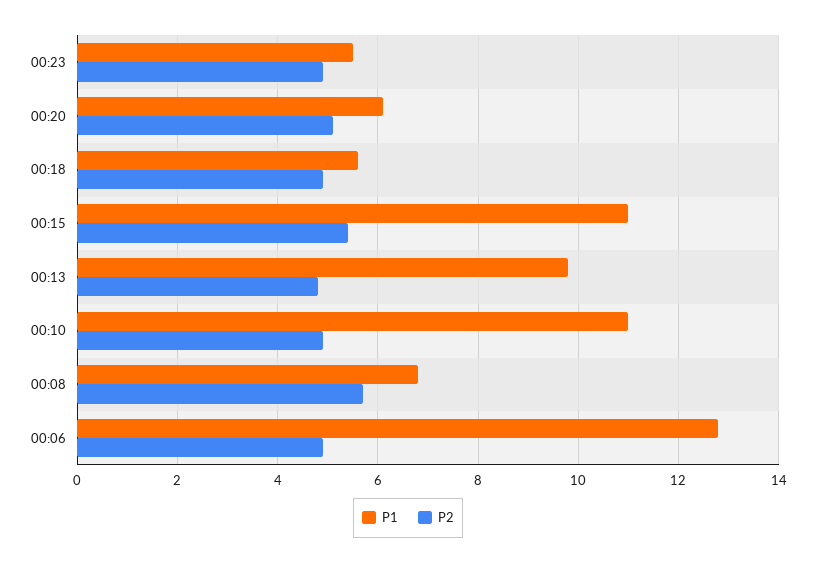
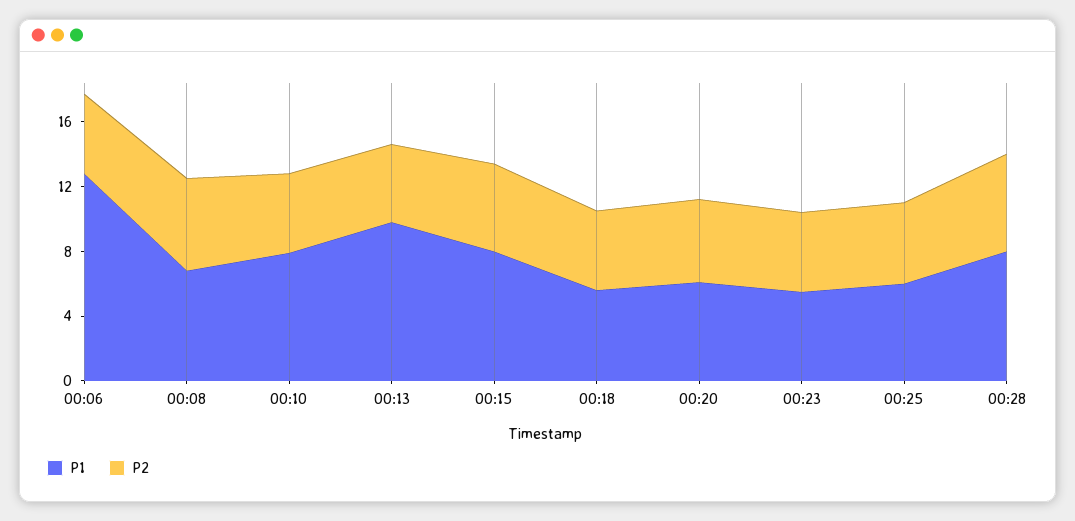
P1, 00:15: 11 -> 8
P1, 00:10: 11 -> 8
P1, 00:25: none -> 6
P2, 00:25: none -> 5
P1, 00:28: none -> 8
P2, 00:28: none -> 6

